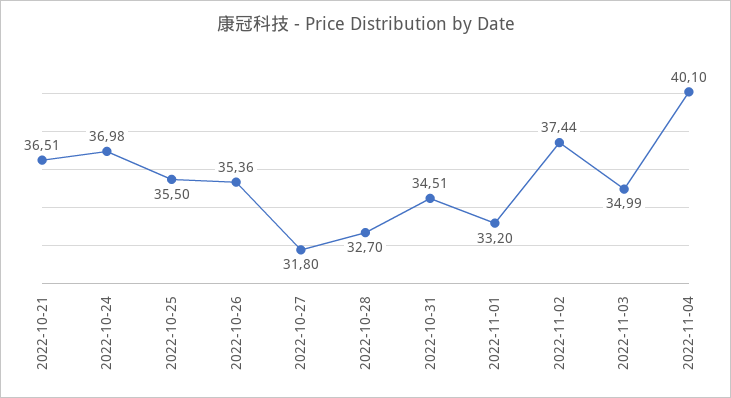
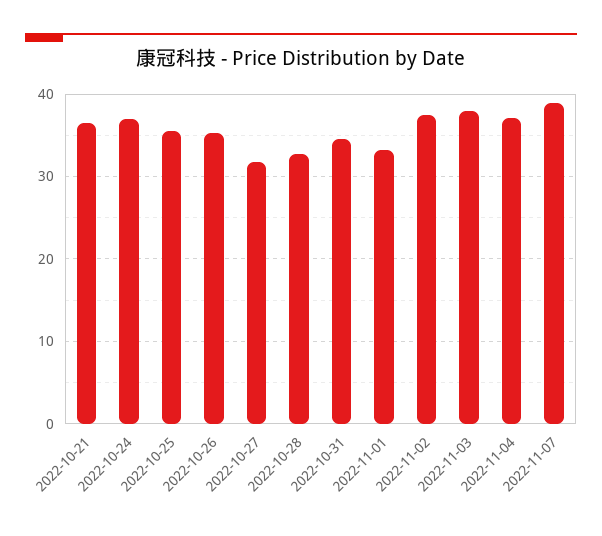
2022-11-03: 34.99 -> 38
2022-11-04: 40.1 -> 37
2022-11-07: none -> 39

